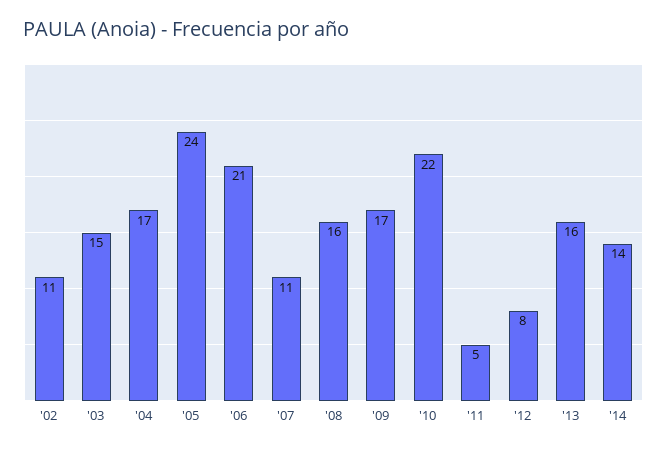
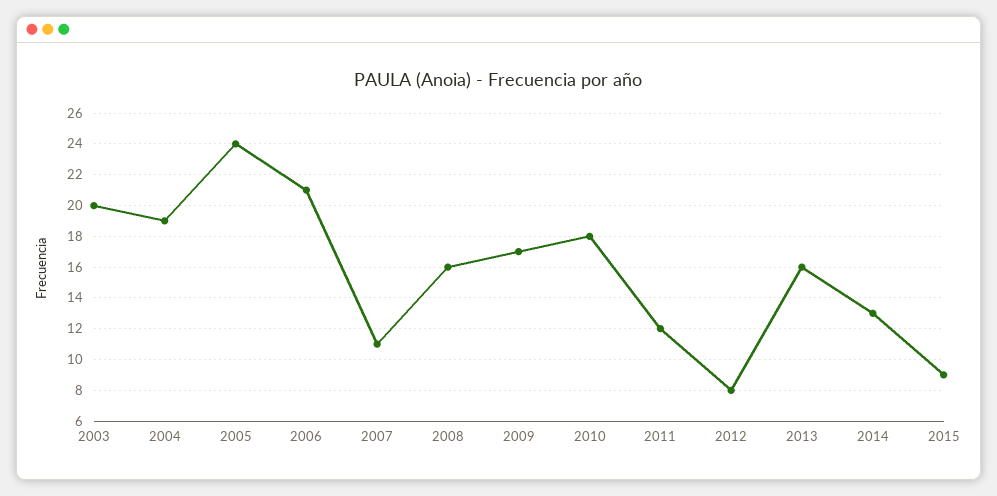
'02: 11 -> none
'03: 15 -> 20
'04: 17 -> 19
'10: 22 -> 18
'11: 5 -> 12
'14: 14 -> 13
2015: none -> 9

